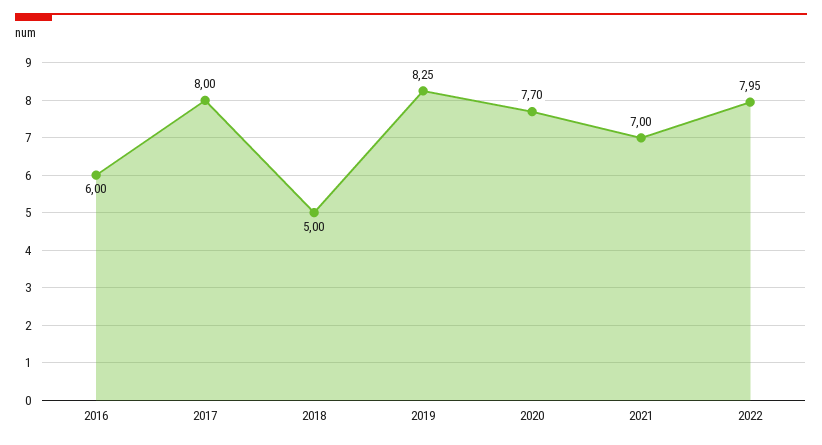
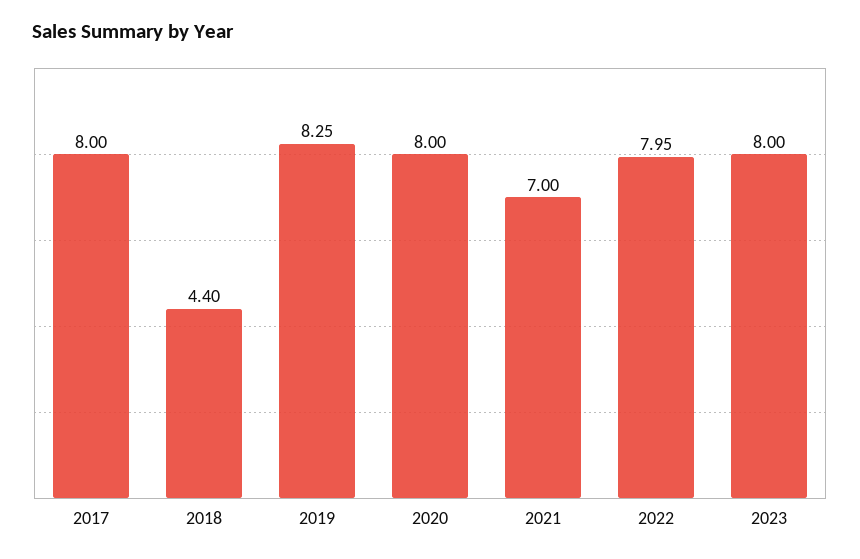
2016: 6 -> none
2018: 5 -> 4.4
2020: 7.7 -> 8
2023: none -> 8

